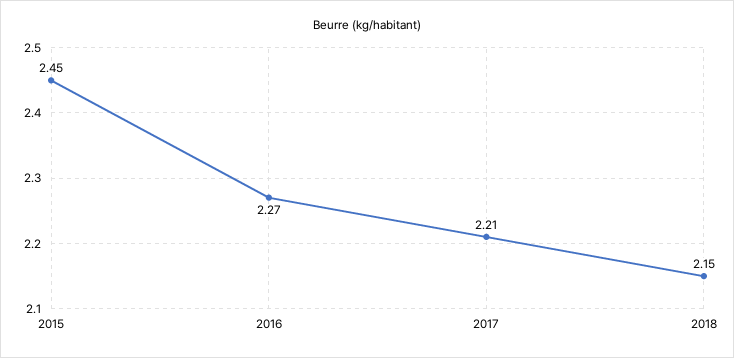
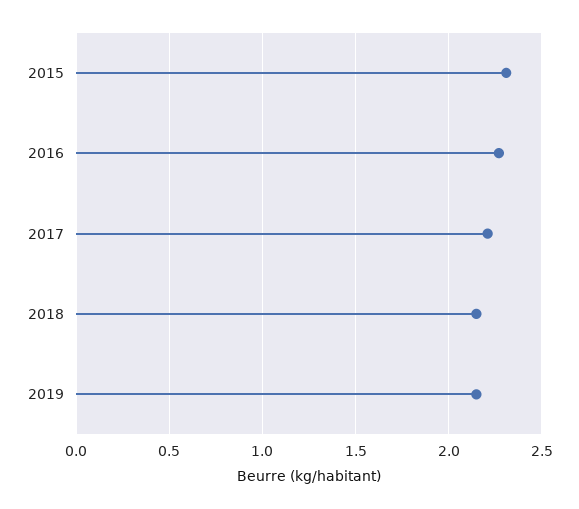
2015: 2.45 -> 2.3
2019: none -> 2.15

